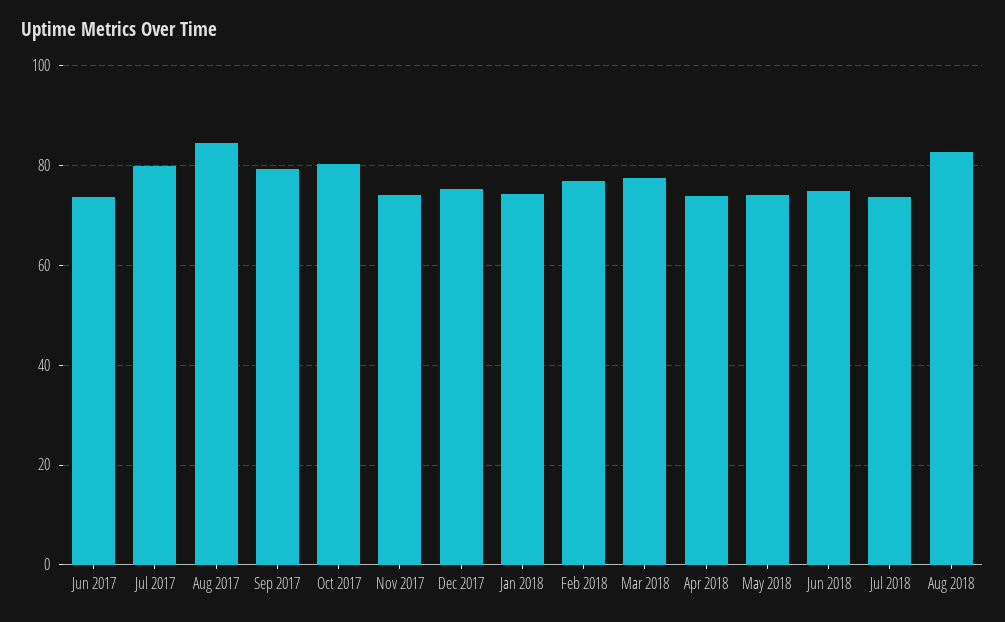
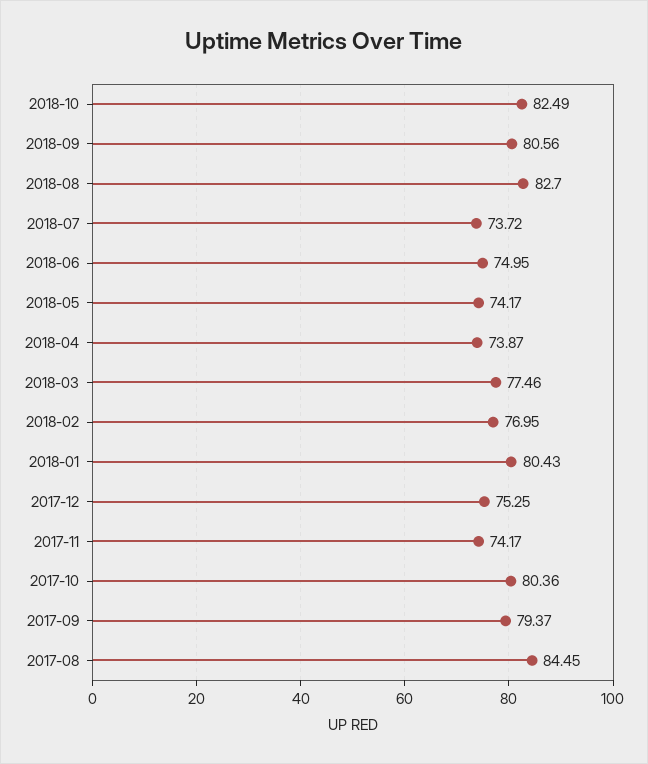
Jun 2017: 74 -> none
Jul 2017: 80 -> none
Jan 2018: 74 -> 80.43
2018-10: none -> 82.49
2018-09: none -> 80.56

